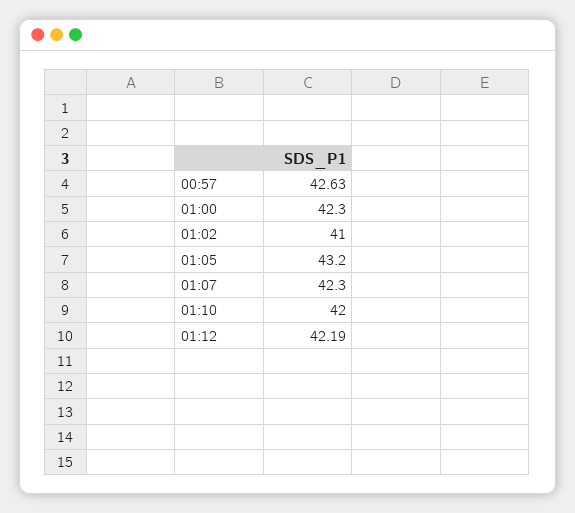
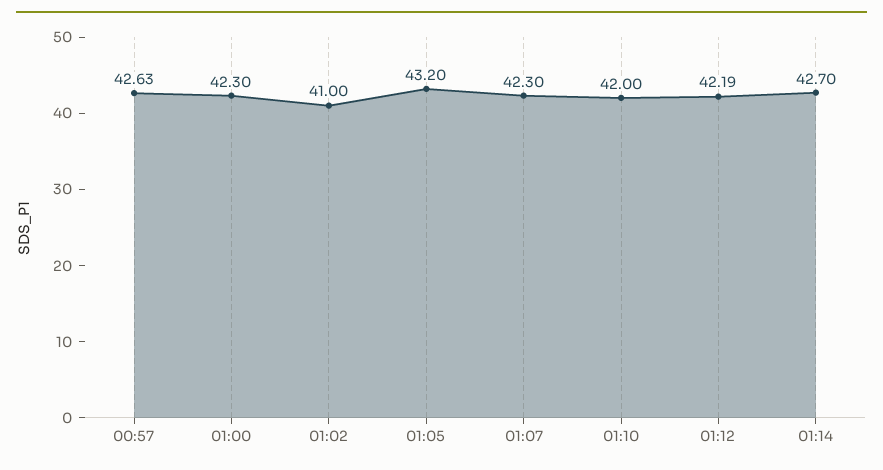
01:14: none -> 42.7

